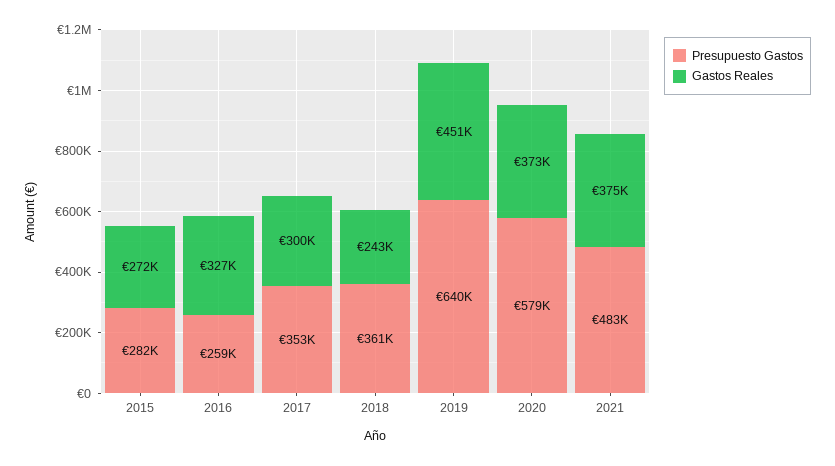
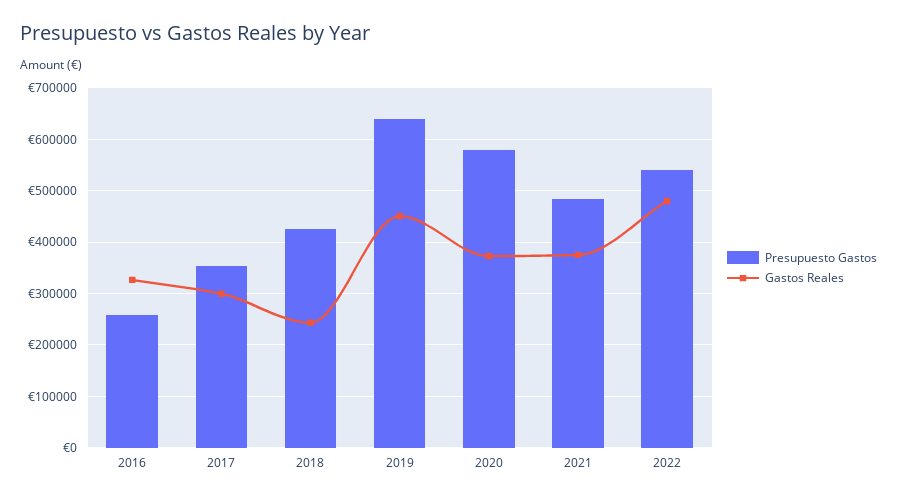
Presupuesto Gastos, 2015: 282000 -> none
Gastos Reales, 2015: 272000 -> none
Presupuesto Gastos, 2018: 361000 -> 420000
Presupuesto Gastos, 2022: none -> 540000
Gastos Reales, 2022: none -> 480000

